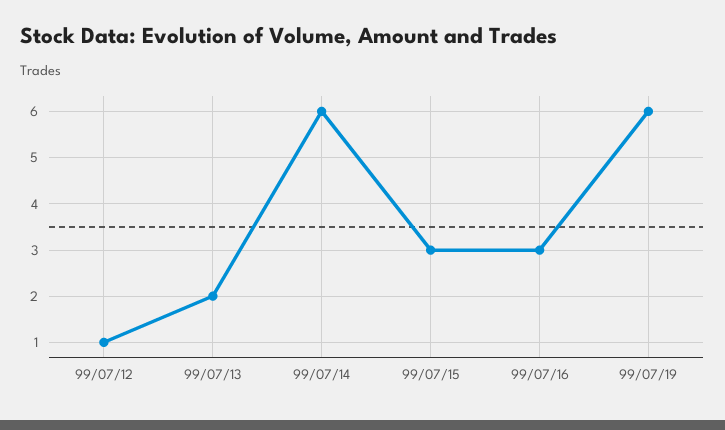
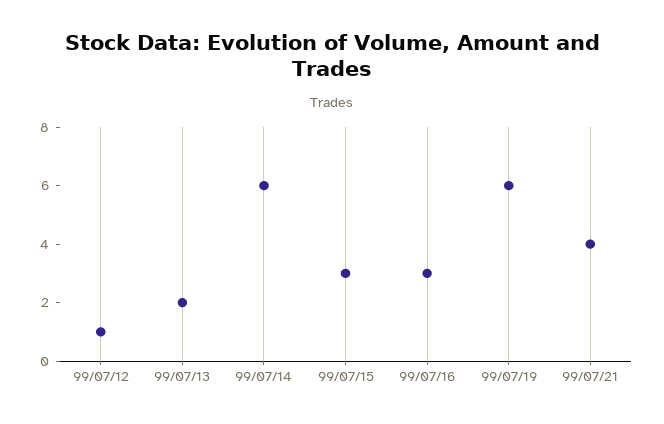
99/07/21: none -> 4

